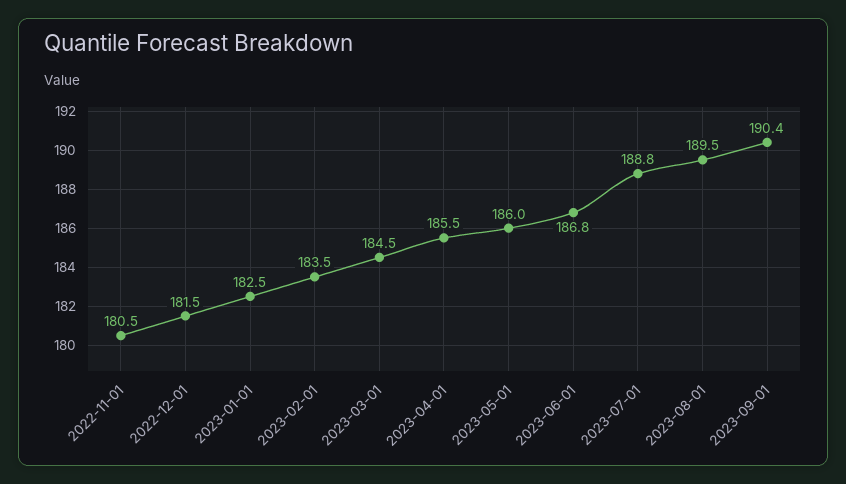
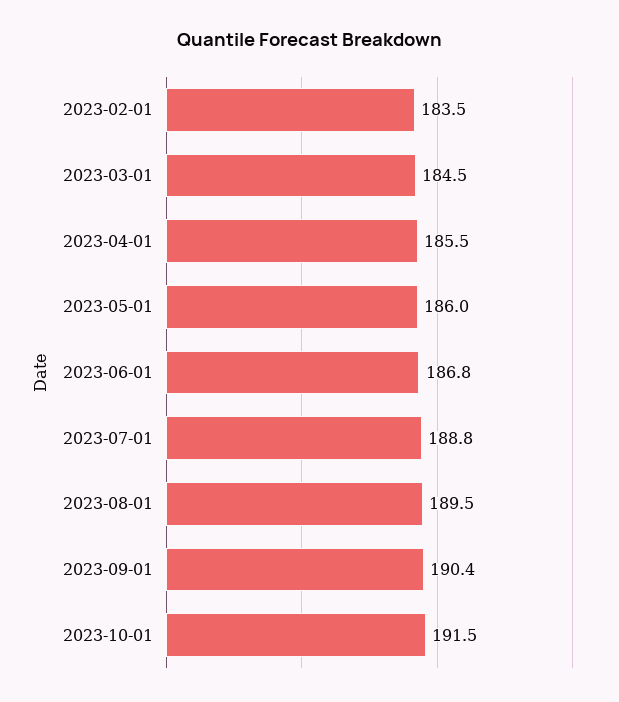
2022-11-01: 180.5 -> none
2022-12-01: 181.5 -> none
2023-01-01: 182.5 -> none
2023-10-01: none -> 191.5

